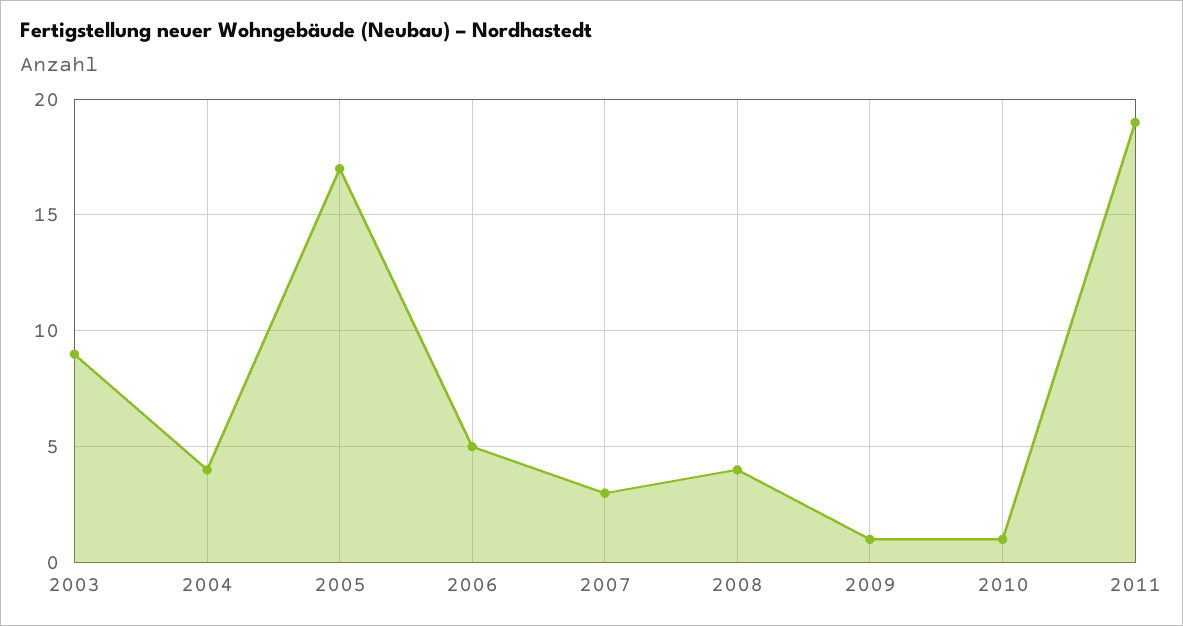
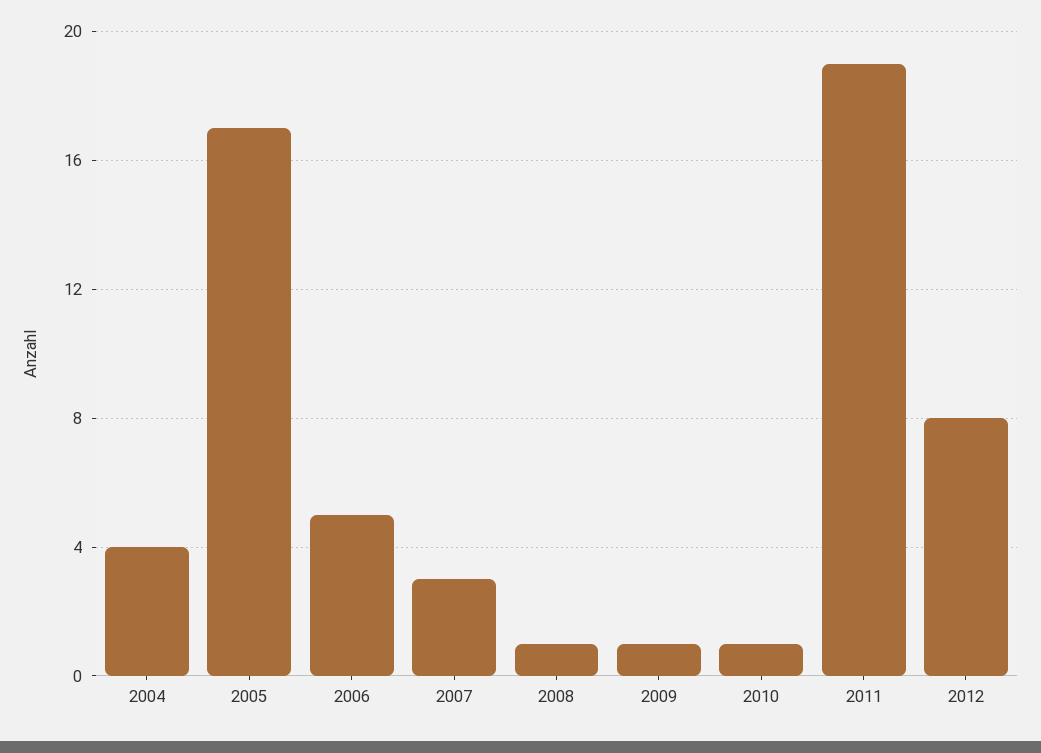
2003: 9 -> none
2008: 4 -> 1
2012: none -> 8

